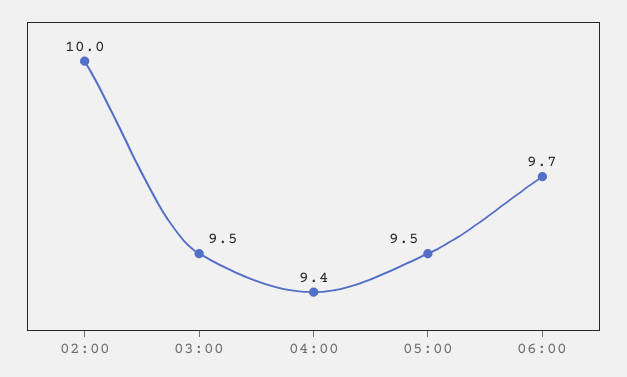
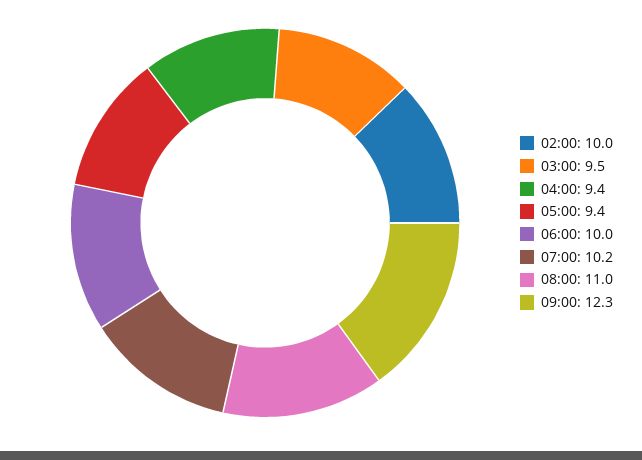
05:00: 9.5 -> 9.4
06:00: 9.7 -> 10
07:00: none -> 10.2
08:00: none -> 11
09:00: none -> 12.3

